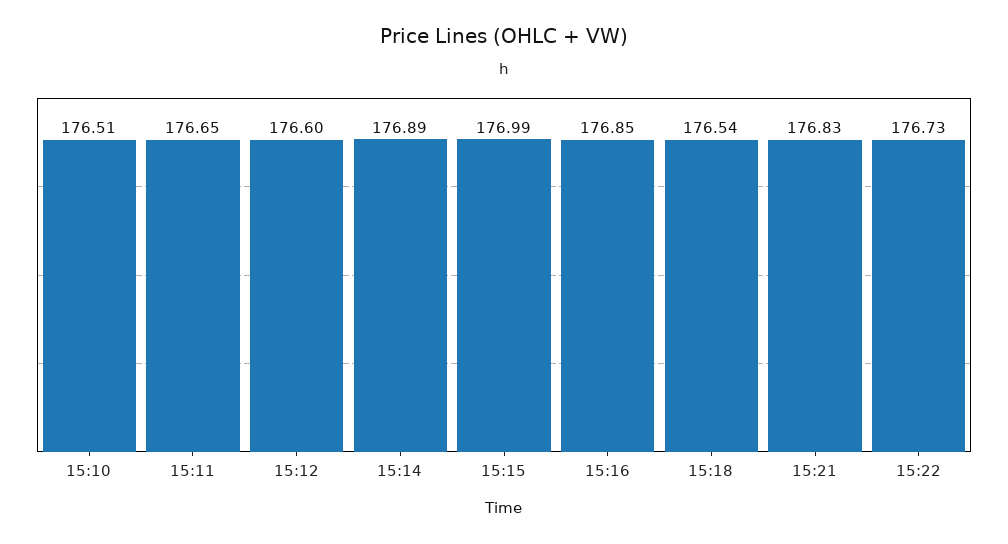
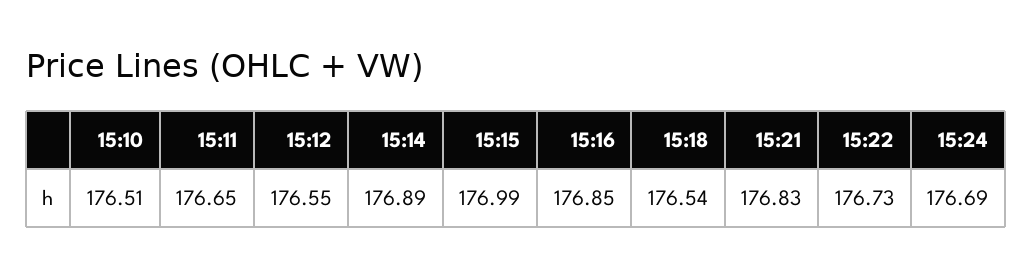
15:12: 176.6 -> 176.55
15:24: none -> 176.69

